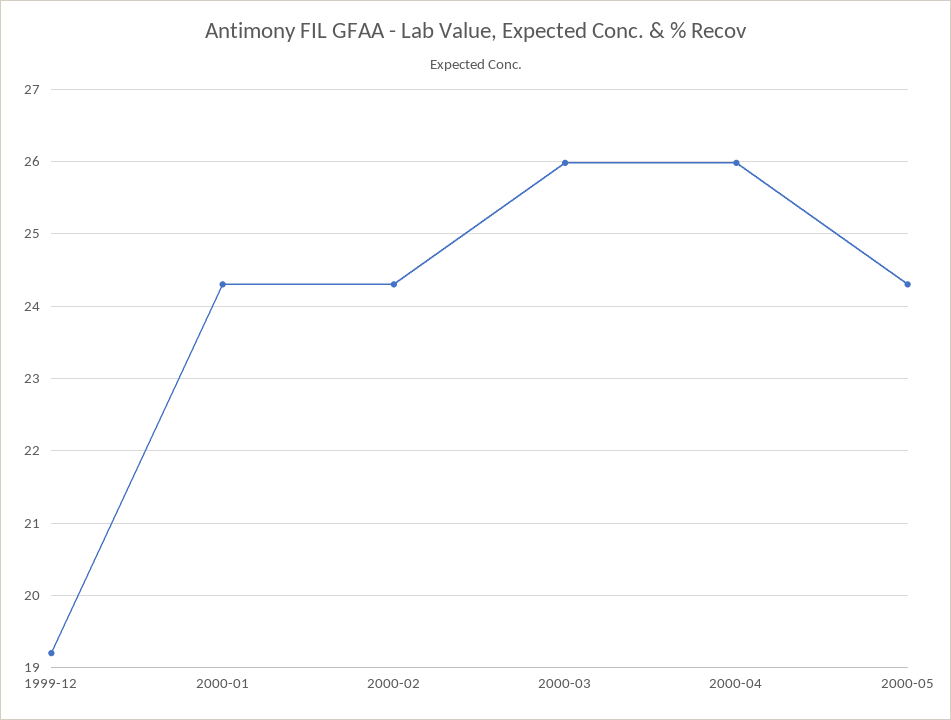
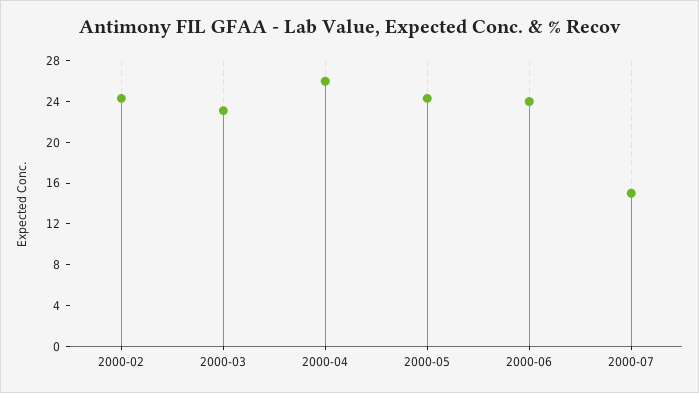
1999-12: 19.2 -> none
2000-01: 24.3 -> none
2000-03: 26 -> 23
2000-06: none -> 24
2000-07: none -> 15

